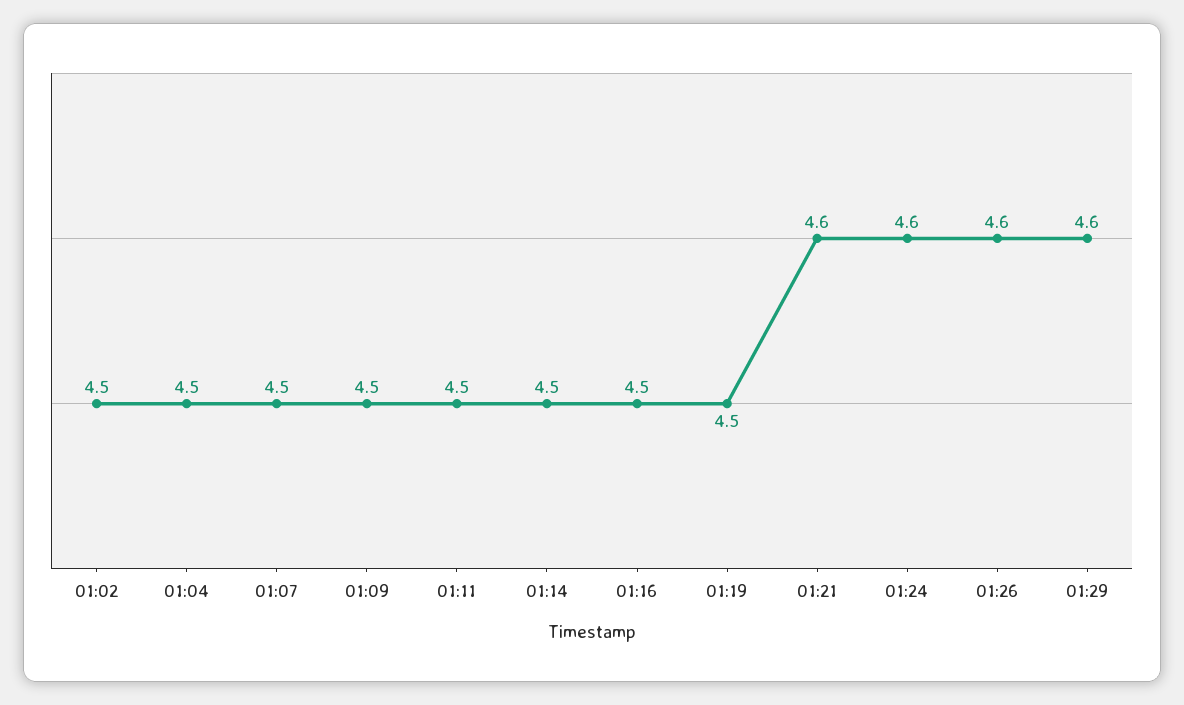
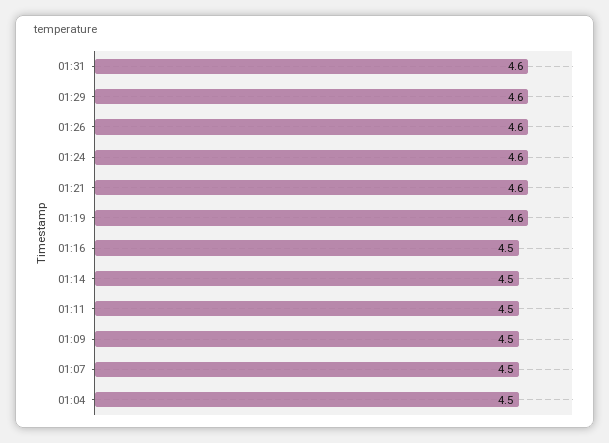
01:02: 4.5 -> none
01:19: 4.5 -> 4.6
01:31: none -> 4.6

